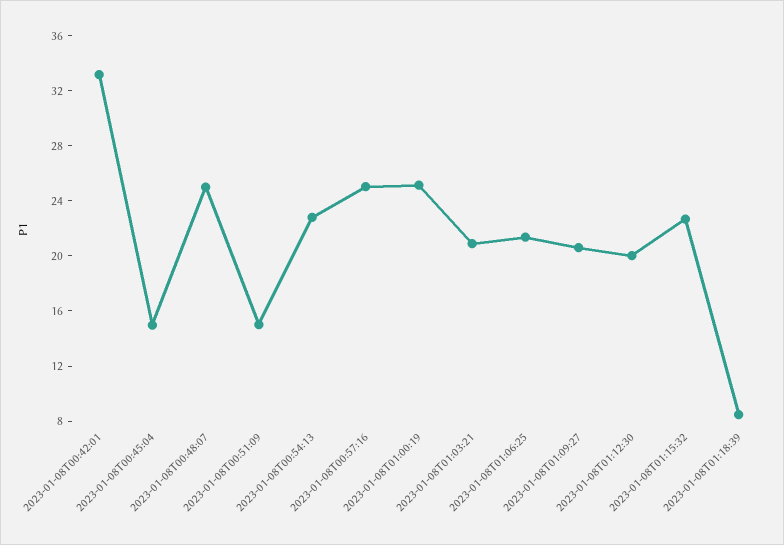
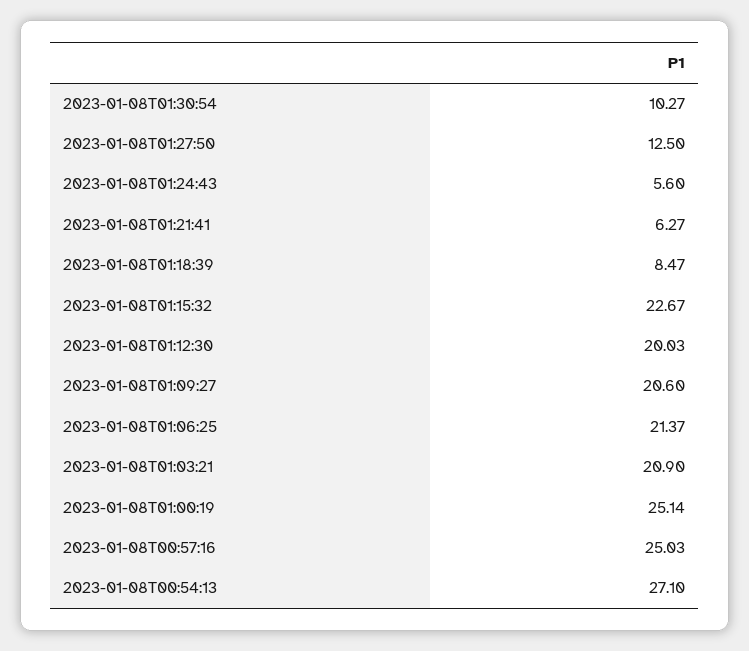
2023-01-08T00:42:01: 33 -> none
2023-01-08T00:45:04: 15 -> none
2023-01-08T00:48:07: 25 -> none
2023-01-08T00:51:09: 15 -> none
2023-01-08T00:54:13: 23 -> 27.1
2023-01-08T01:30:54: none -> 10.27
2023-01-08T01:27:50: none -> 12.5
2023-01-08T01:24:43: none -> 5.6
2023-01-08T01:21:41: none -> 6.27

